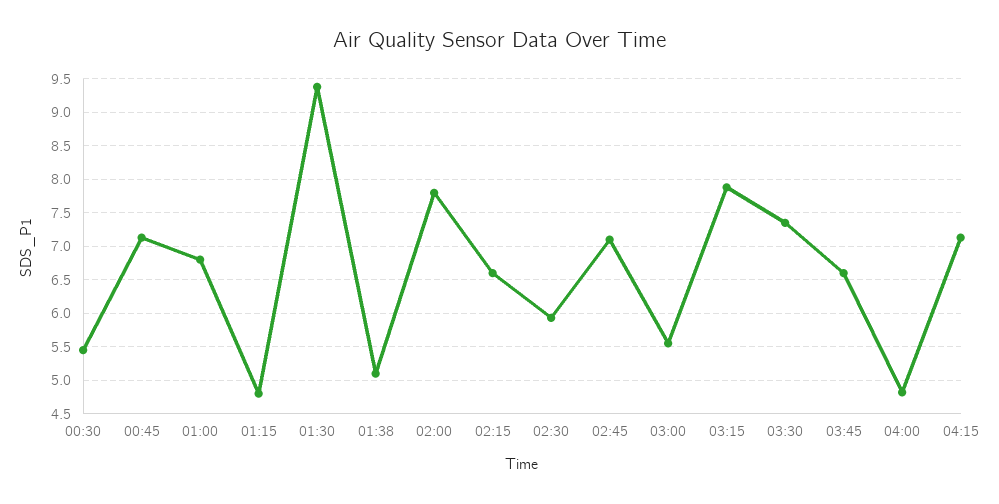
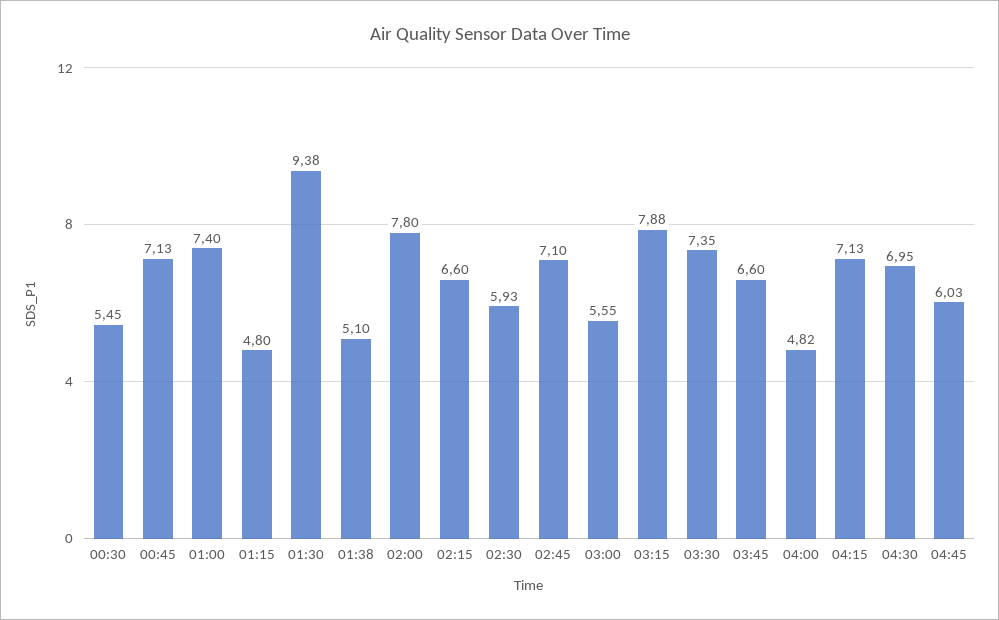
01:00: 6.8 -> 7.4
04:30: none -> 6.95
04:45: none -> 6.03

